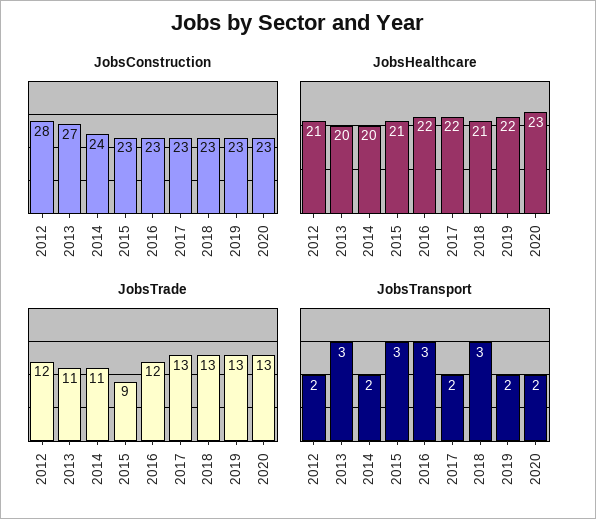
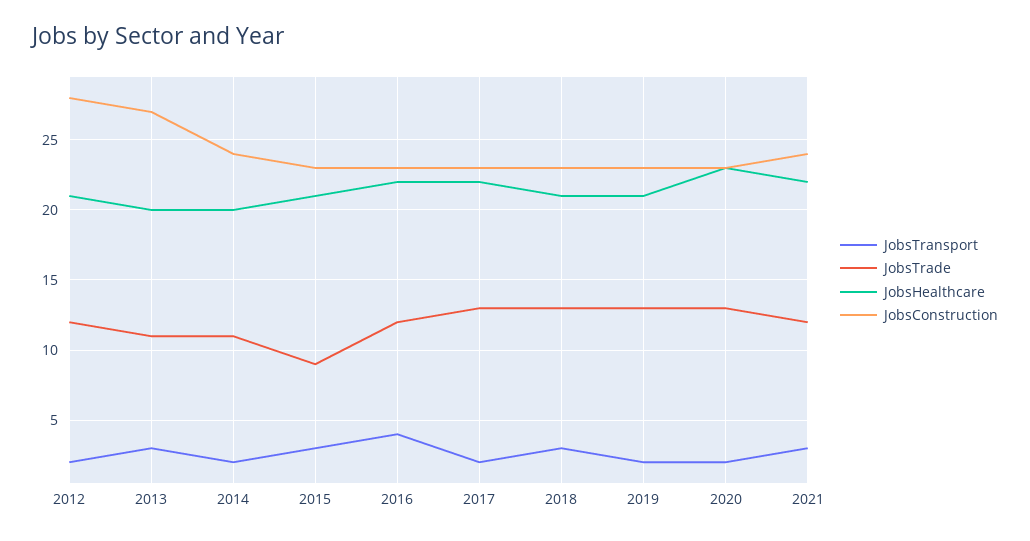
JobsHealthcare, 2019: 22 -> 21
JobsTransport, 2016: 3 -> 4
JobsTransport, 2021: none -> 3
JobsTrade, 2021: none -> 12
JobsHealthcare, 2021: none -> 22
JobsConstruction, 2021: none -> 24

